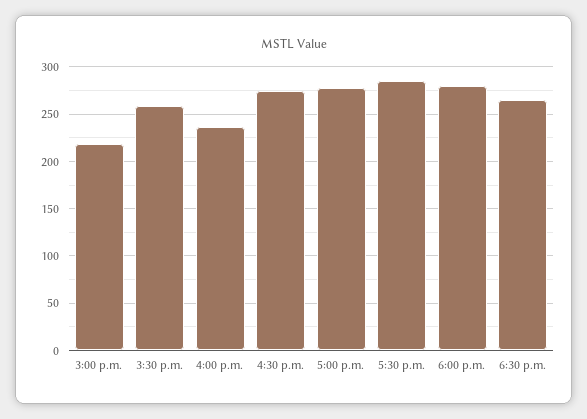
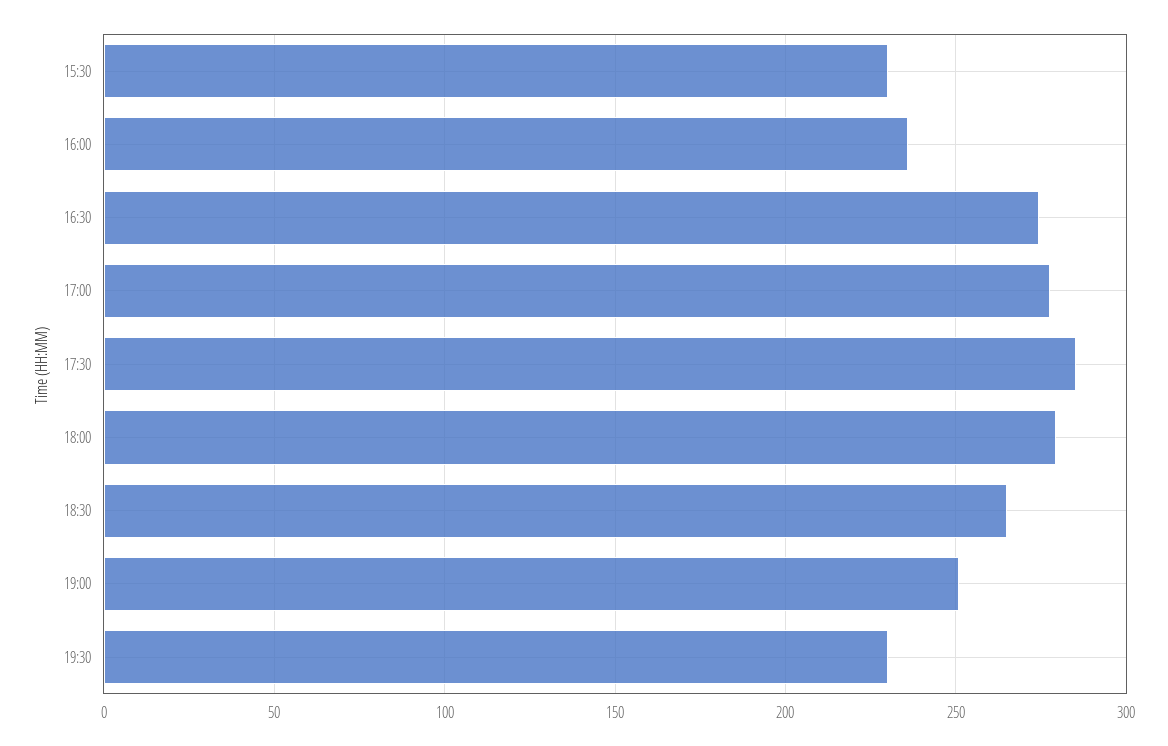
3:00 p.m.: 220 -> none
3:30 p.m.: 260 -> 230
19:00: none -> 250
19:30: none -> 230

